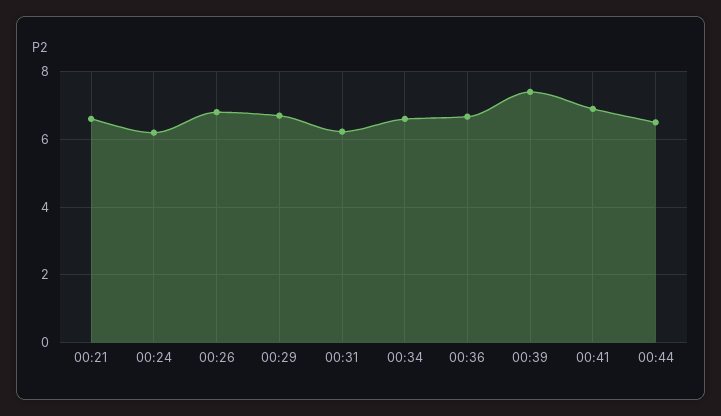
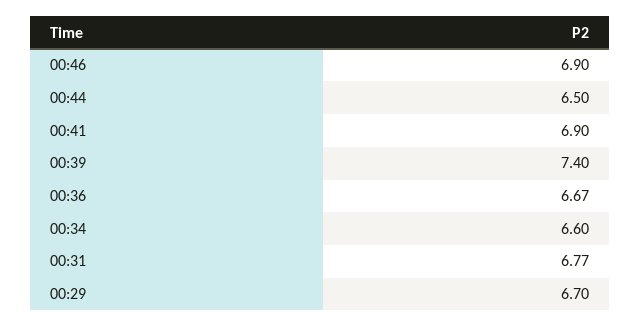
00:21: 6.6 -> none
00:24: 6.2 -> none
00:26: 6.8 -> none
00:31: 6.2 -> 6.77
00:46: none -> 6.9

